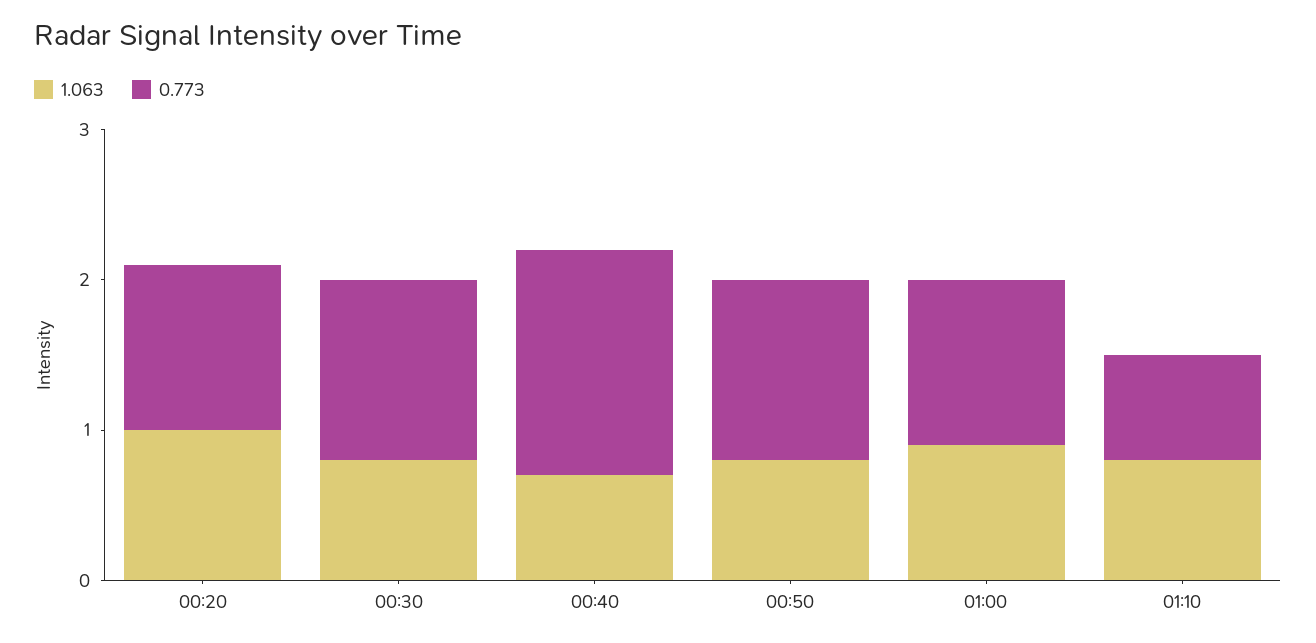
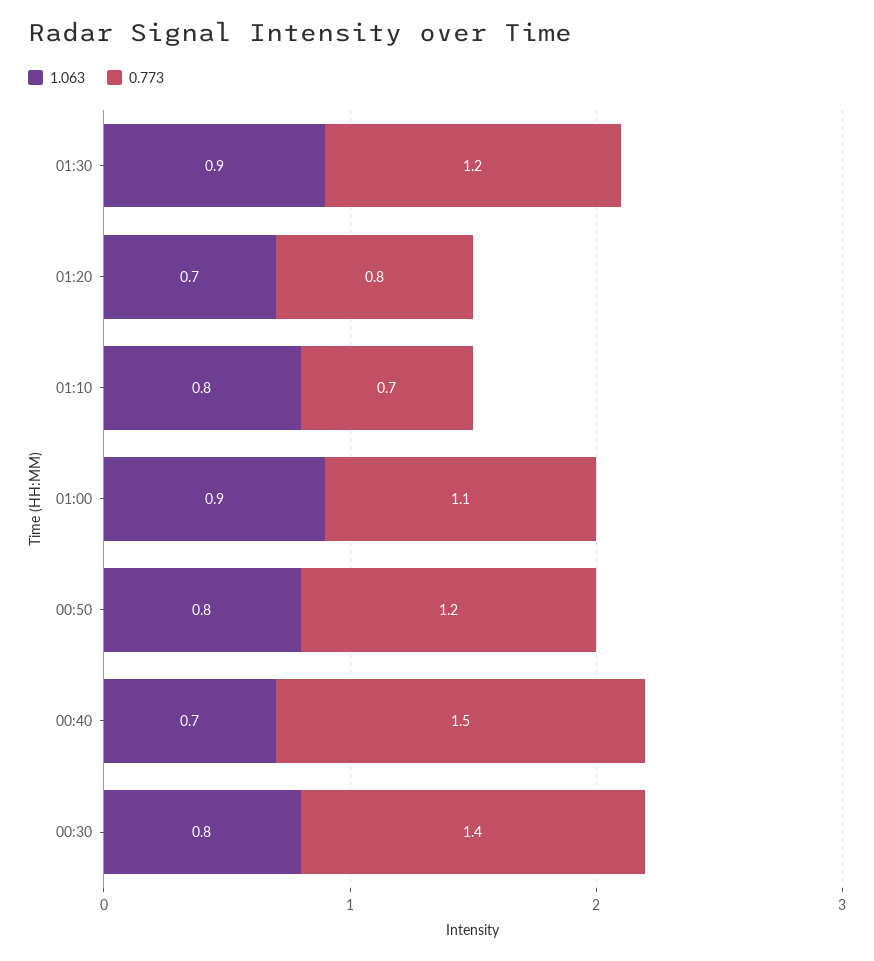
1.063, 00:20: 1 -> none
0.773, 00:20: 1.1 -> none
0.773, 00:30: 1.2 -> 1.4
1.063, 01:30: none -> 0.9
0.773, 01:30: none -> 1.2
1.063, 01:20: none -> 0.7
0.773, 01:20: none -> 0.8

